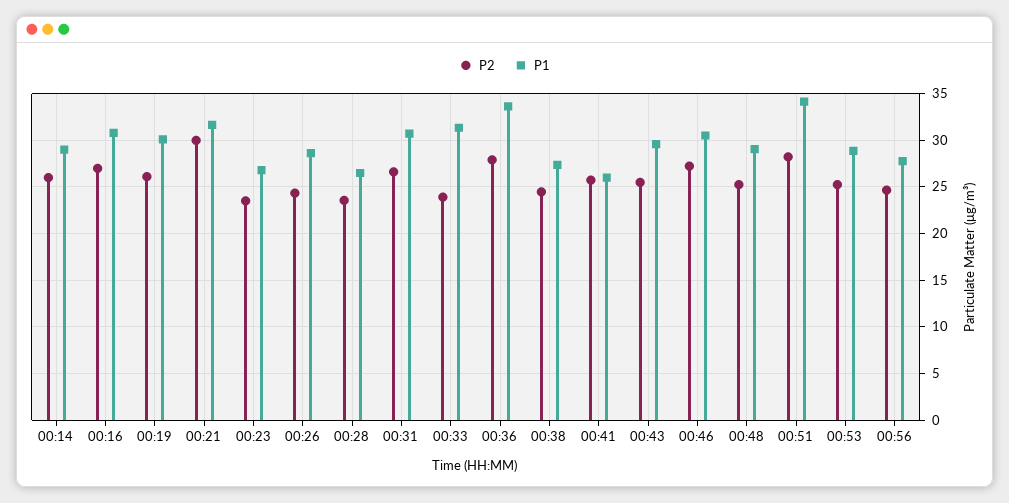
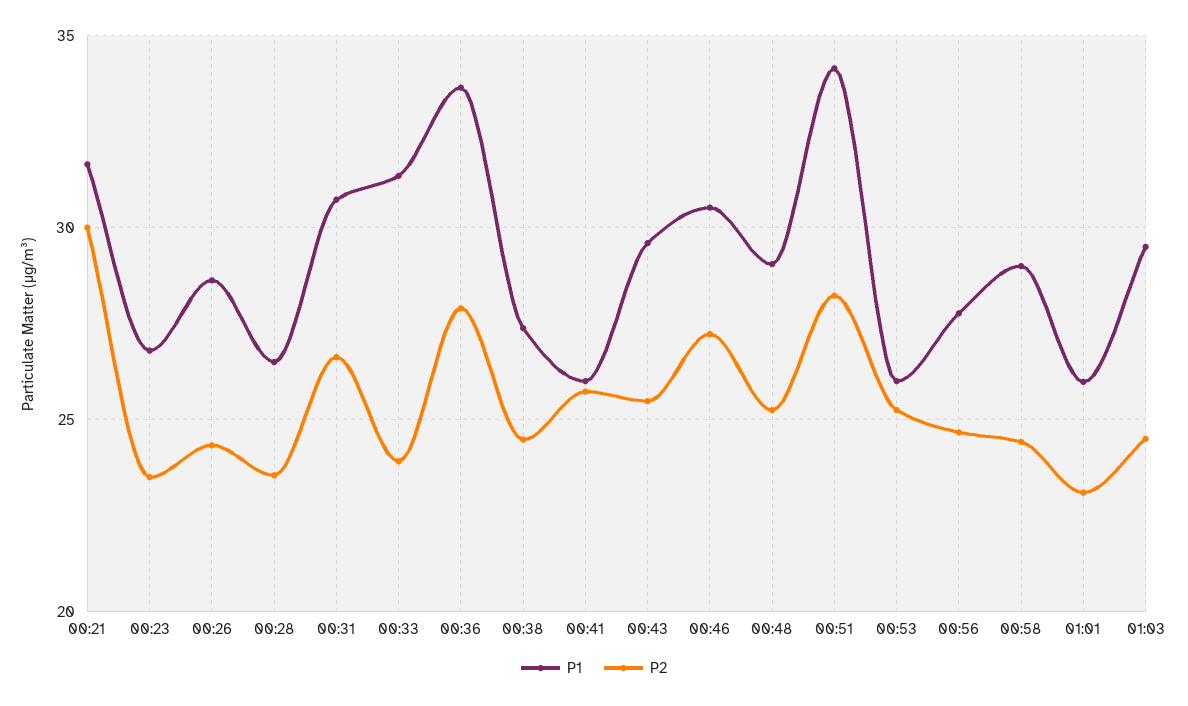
P2, 00:14: 26 -> none
P1, 00:14: 29 -> none
P2, 00:16: 27 -> none
P1, 00:16: 31 -> none
P2, 00:19: 26 -> none
P1, 00:19: 30 -> none
P1, 00:53: 29 -> 26
P1, 00:58: none -> 29
P2, 00:58: none -> 24.5
P1, 01:01: none -> 26
P2, 01:01: none -> 23
P1, 01:03: none -> 29.5
P2, 01:03: none -> 24.5

